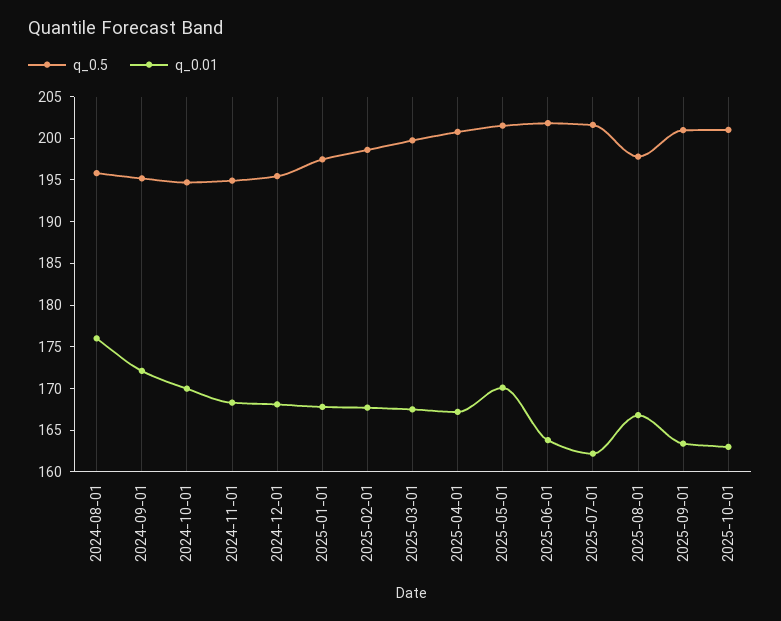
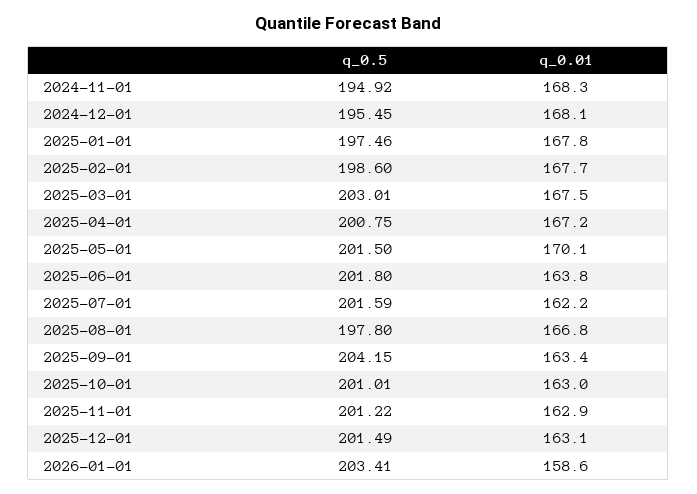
q_0.5, 2024-08-01: 196 -> none
q_0.01, 2024-08-01: 176 -> none
q_0.5, 2024-09-01: 195 -> none
q_0.01, 2024-09-01: 172 -> none
q_0.5, 2024-10-01: 195 -> none
q_0.01, 2024-10-01: 170 -> none
q_0.5, 2025-03-01: 200 -> 203.01
q_0.5, 2025-09-01: 201 -> 204.15
q_0.5, 2025-11-01: none -> 201.22
q_0.01, 2025-11-01: none -> 162.9
q_0.5, 2025-12-01: none -> 201.49
q_0.01, 2025-12-01: none -> 163.1
q_0.5, 2026-01-01: none -> 203.41
q_0.01, 2026-01-01: none -> 158.6

